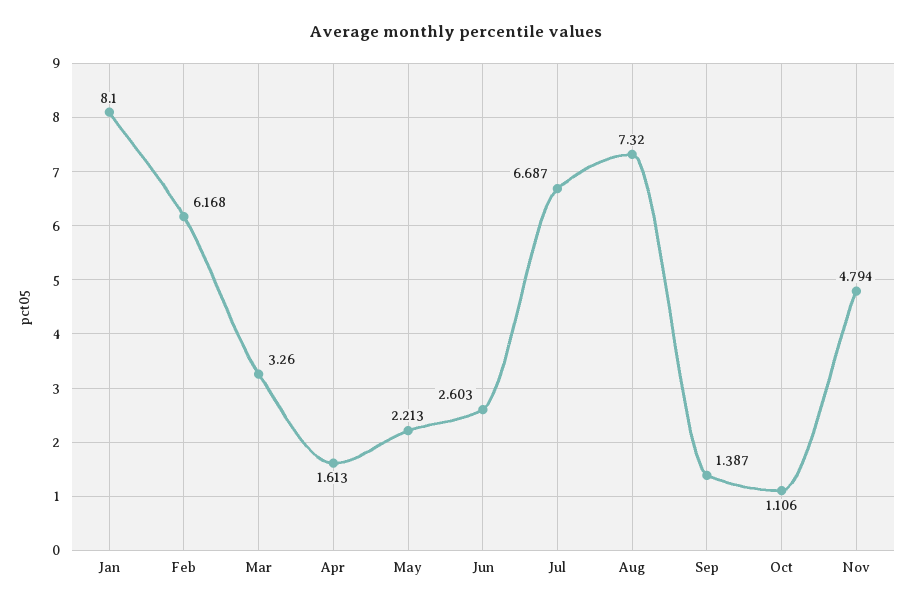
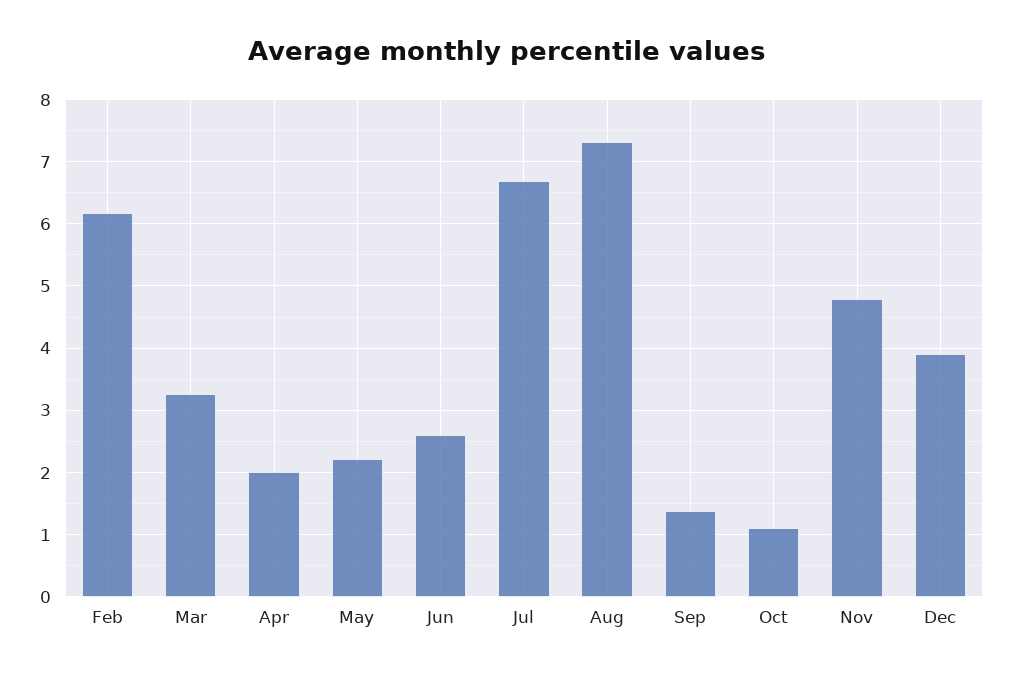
Jan: 8.1 -> none
Apr: 1.613 -> 2
Dec: none -> 3.9

